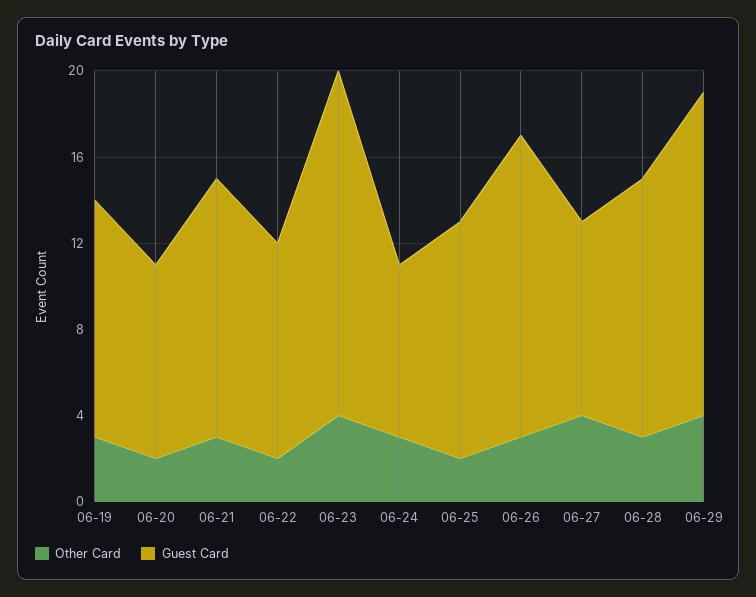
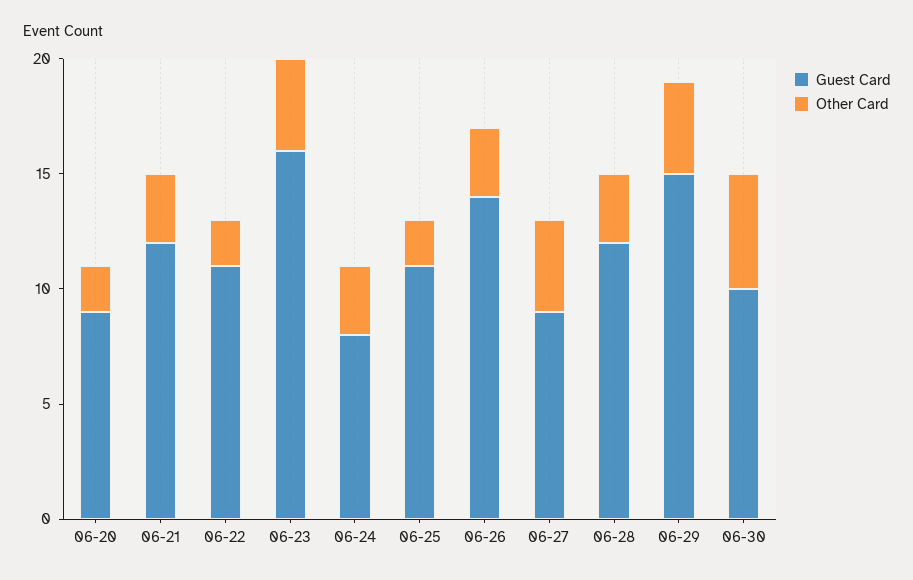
Other Card, 06-19: 3 -> none
Guest Card, 06-19: 11 -> none
Guest Card, 06-22: 10 -> 11
Guest Card, 06-30: none -> 10
Other Card, 06-30: none -> 5

